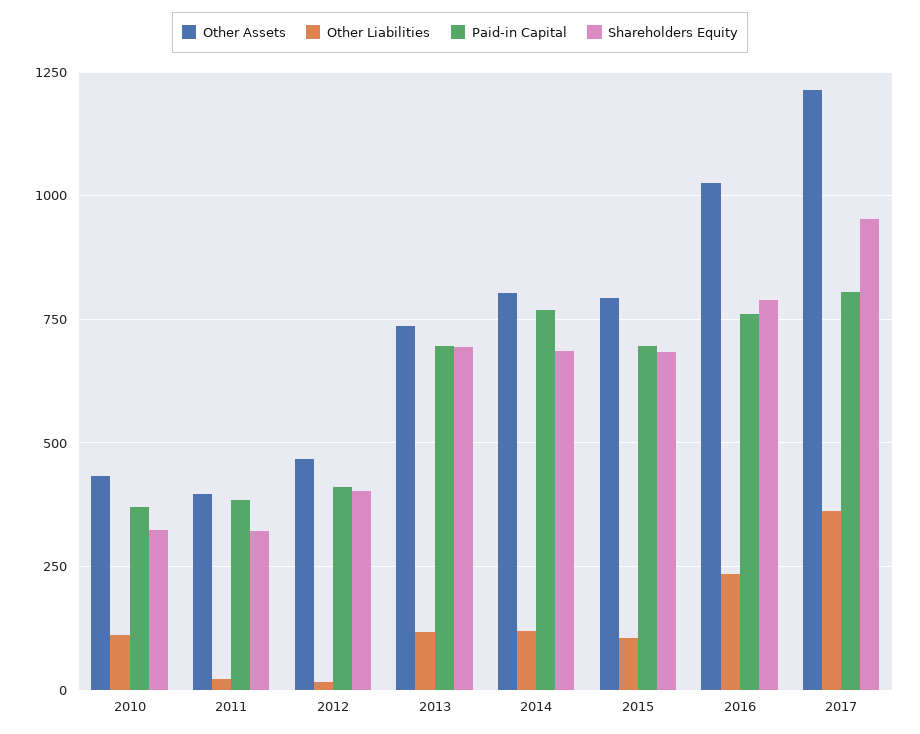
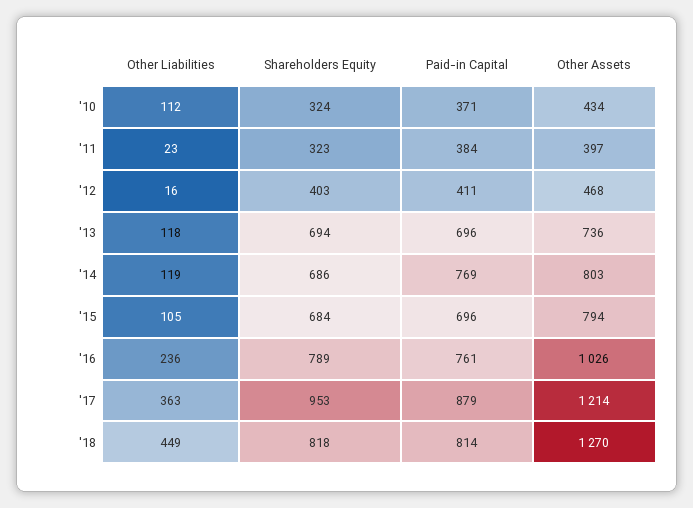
Paid-in Capital, 2017: 800 -> 879
Other Liabilities, '18: none -> 449
Shareholders Equity, '18: none -> 818
Paid-in Capital, '18: none -> 814
Other Assets, '18: none -> 1270

